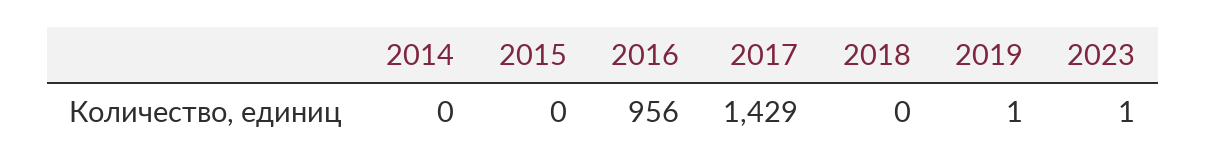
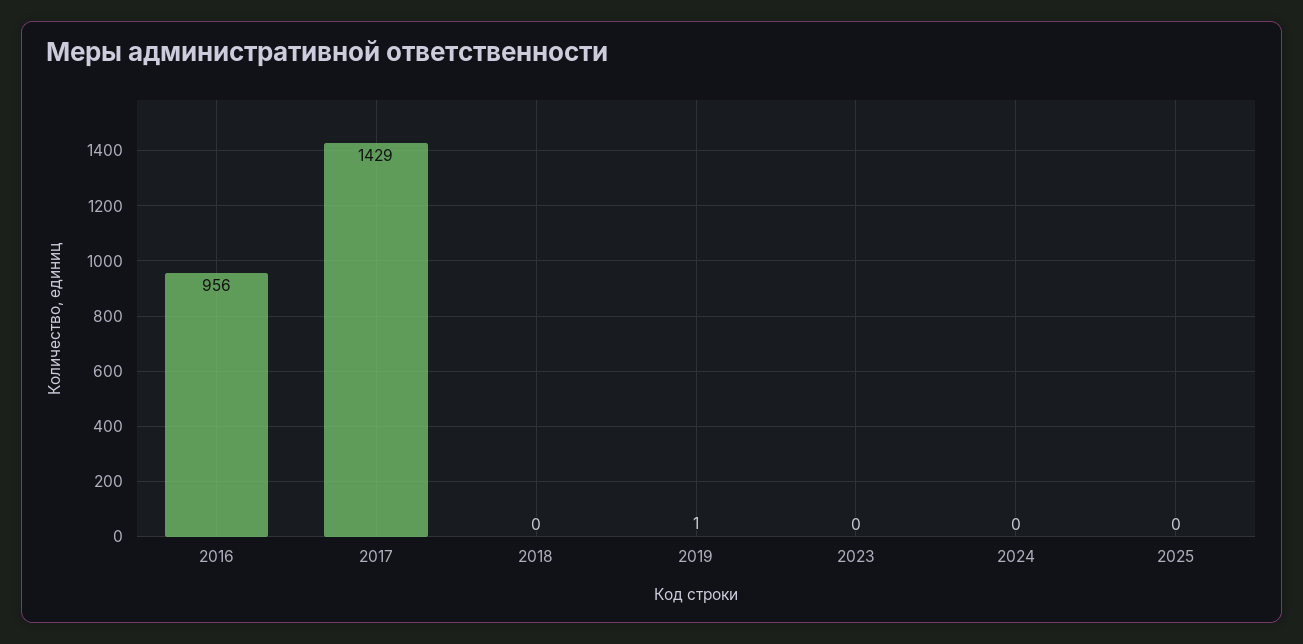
2014: 0 -> none
2015: 0 -> none
2023: 1 -> 0
2024: none -> 0
2025: none -> 0

